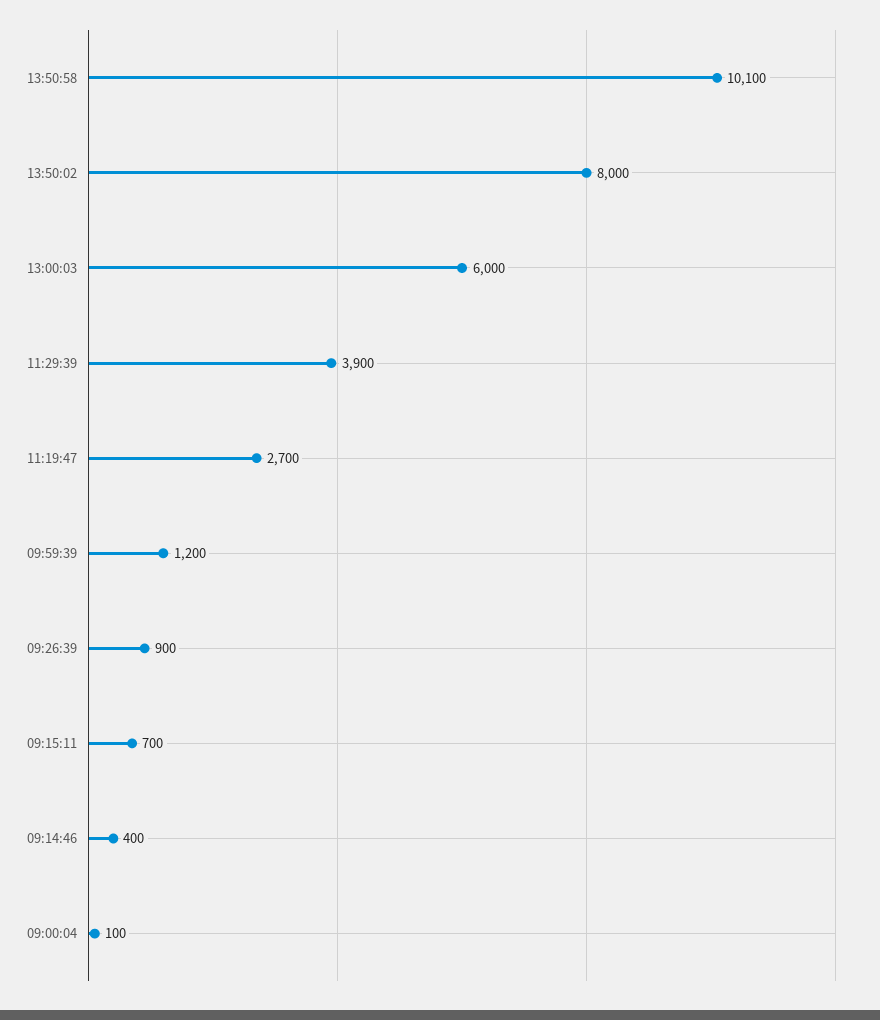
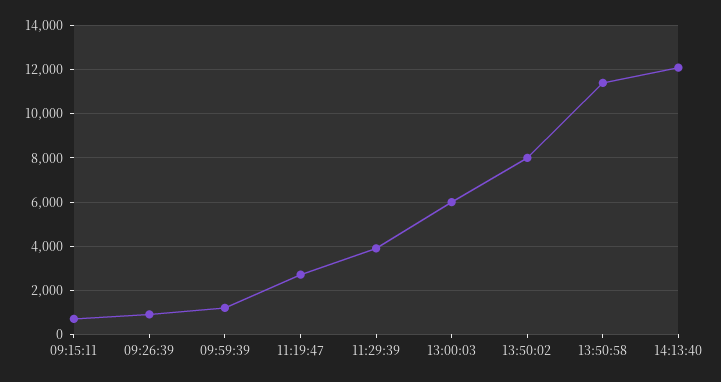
13:50:58: 10100 -> 11500
09:14:46: 400 -> none
09:00:04: 100 -> none
14:13:40: none -> 12000

